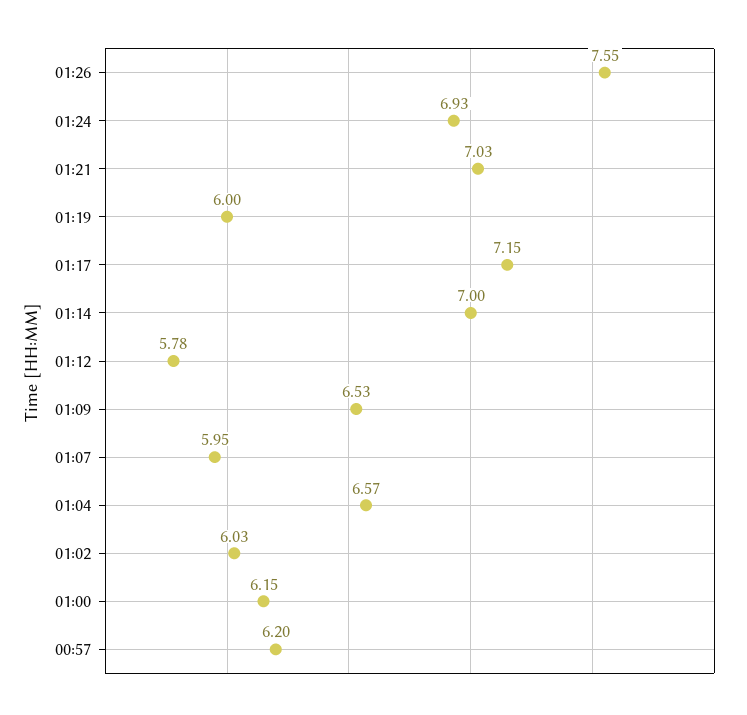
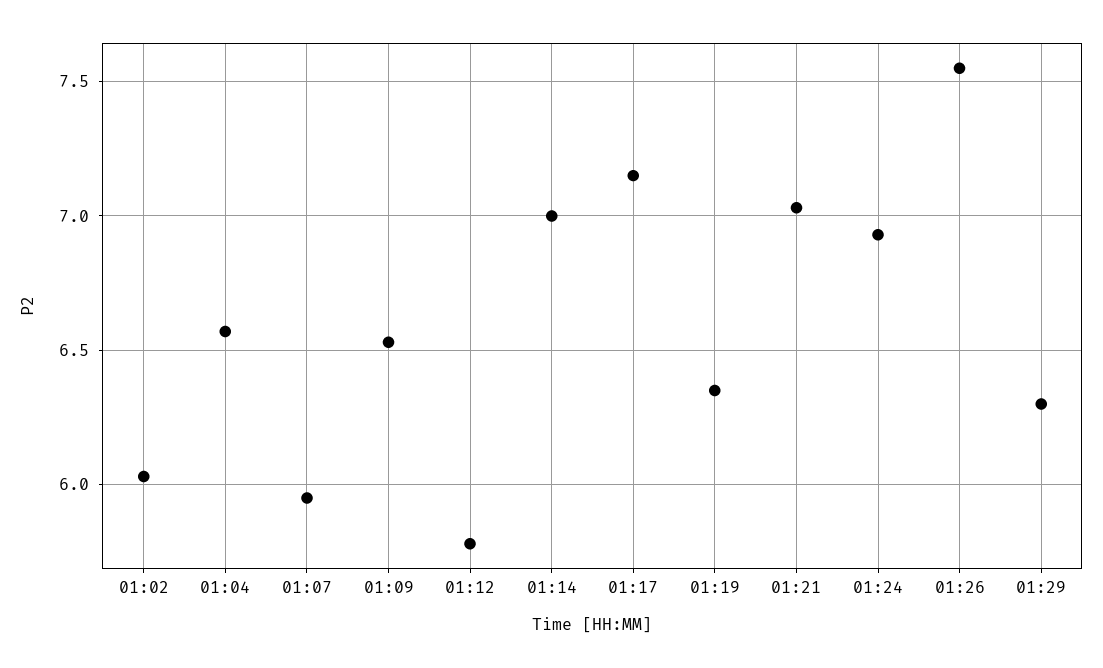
01:19: 6 -> 6.35
01:00: 6.15 -> none
00:57: 6.2 -> none
01:29: none -> 6.3

